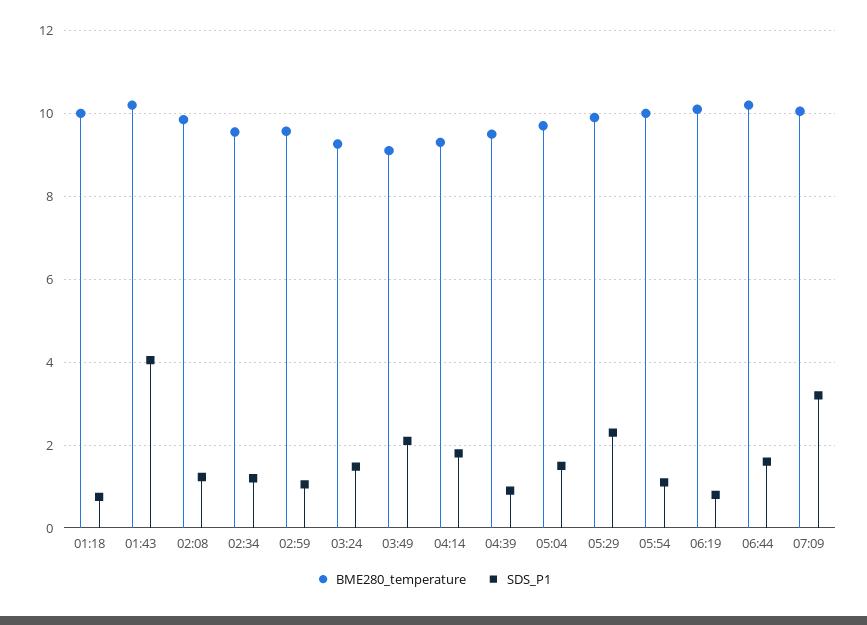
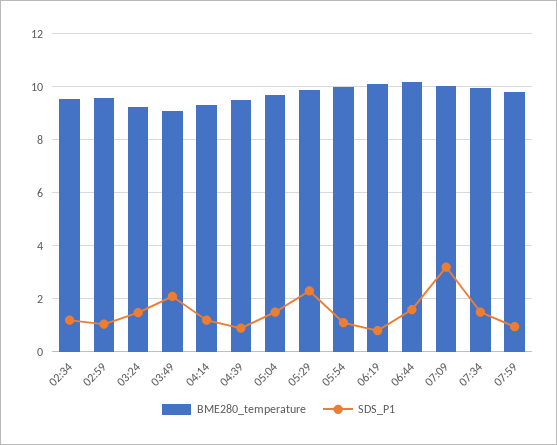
BME280_temperature, 01:18: 10 -> none
SDS_P1, 01:18: 0.8 -> none
BME280_temperature, 01:43: 10.2 -> none
SDS_P1, 01:43: 4 -> none
BME280_temperature, 02:08: 9.8 -> none
SDS_P1, 02:08: 1.2 -> none
SDS_P1, 04:14: 1.8 -> 1.25
BME280_temperature, 07:34: none -> 10
SDS_P1, 07:34: none -> 1.5
BME280_temperature, 07:59: none -> 9.75
SDS_P1, 07:59: none -> 1

